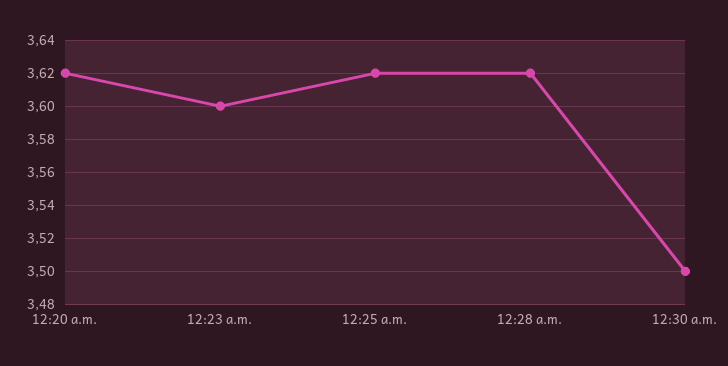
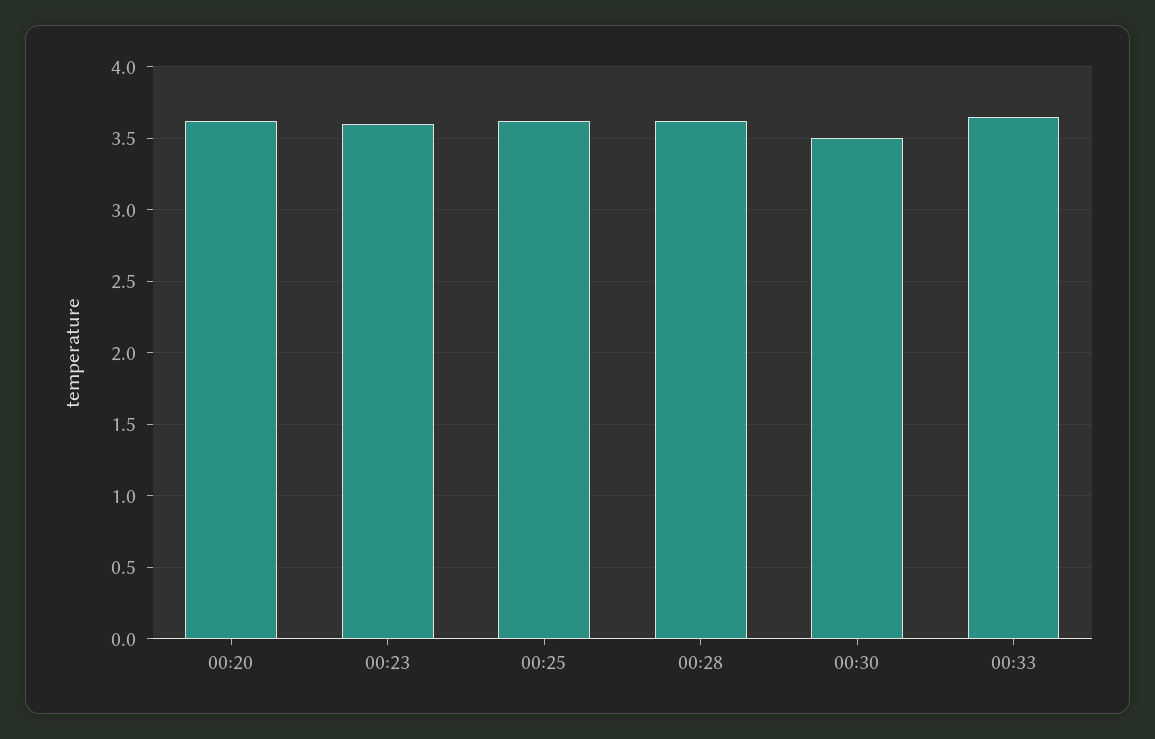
00:33: none -> 3.65

